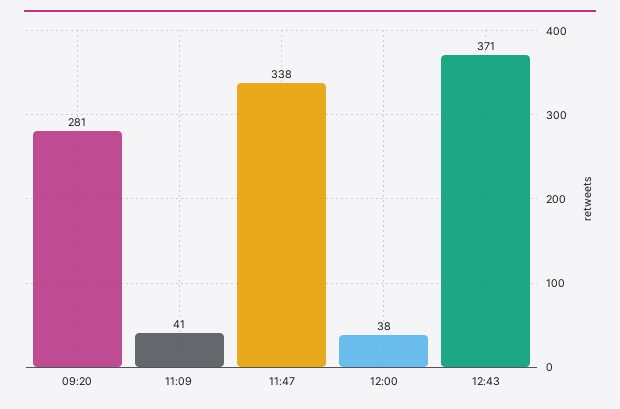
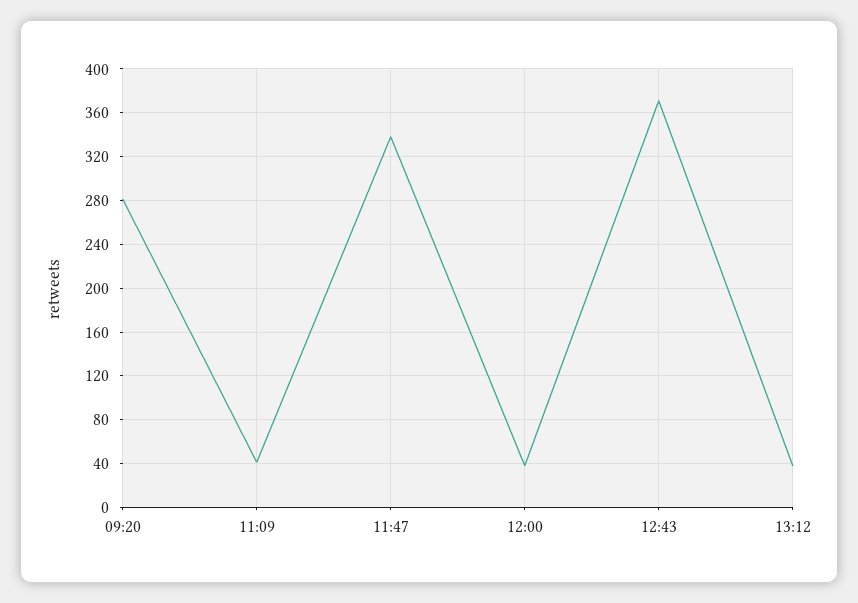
13:12: none -> 40

